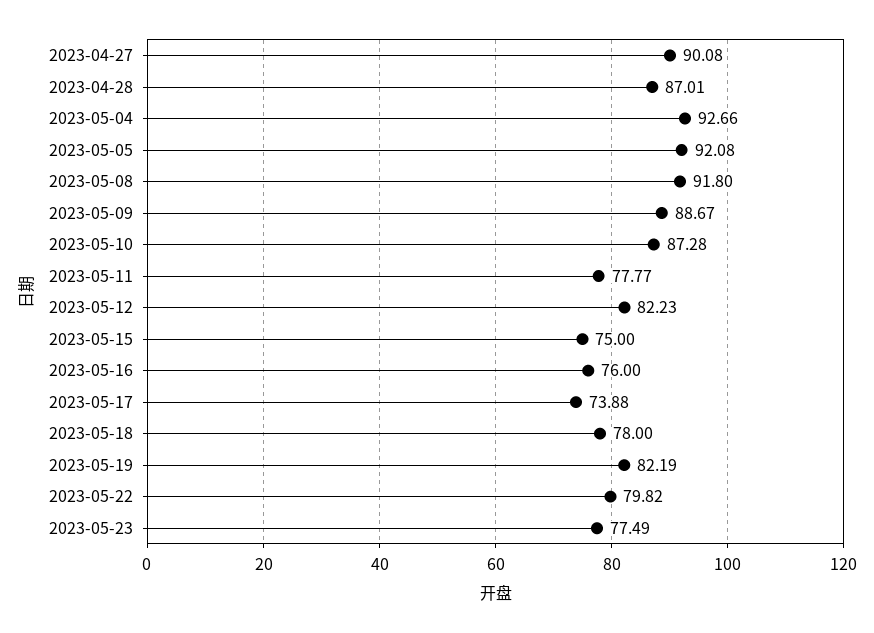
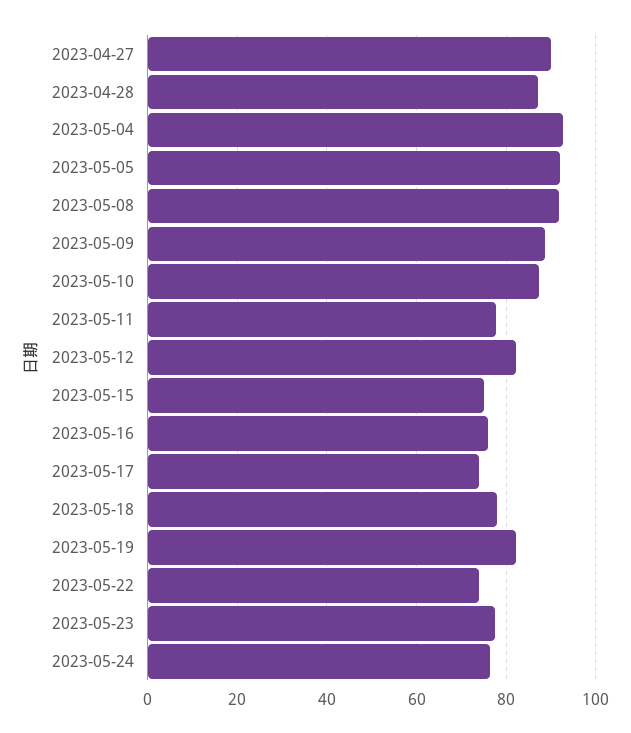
2023-05-22: 79.82 -> 74
2023-05-24: none -> 76

